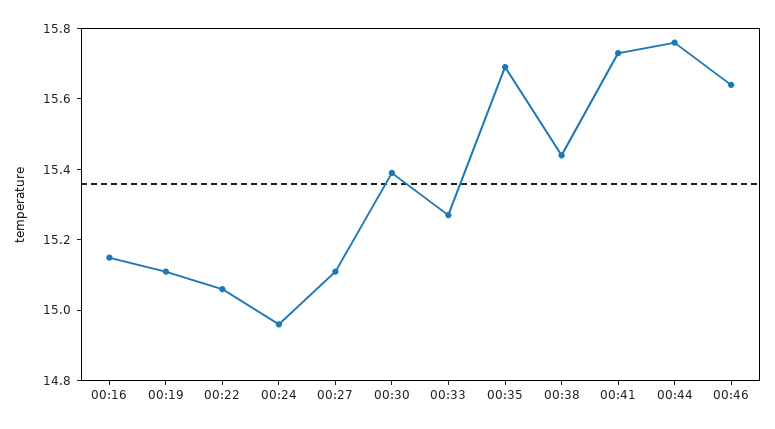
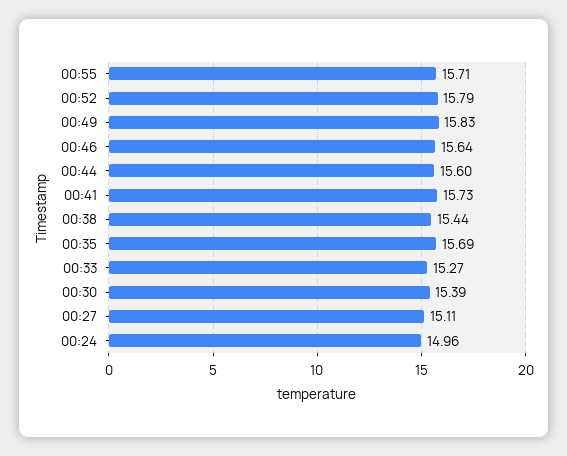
00:16: 15.15 -> none
00:19: 15.1 -> none
00:22: 15.05 -> none
00:44: 15.75 -> 15.6
00:55: none -> 15.71
00:52: none -> 15.79
00:49: none -> 15.83

